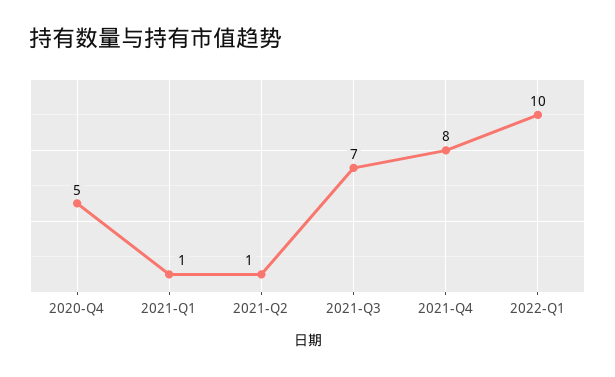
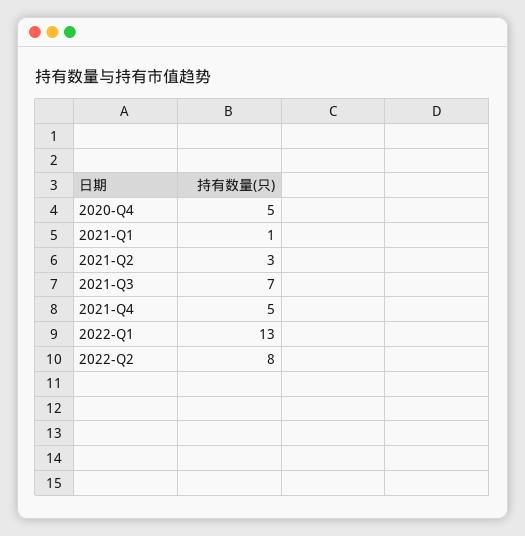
2021-Q2: 1 -> 3
2021-Q4: 8 -> 5
2022-Q1: 10 -> 13
2022-Q2: none -> 8

